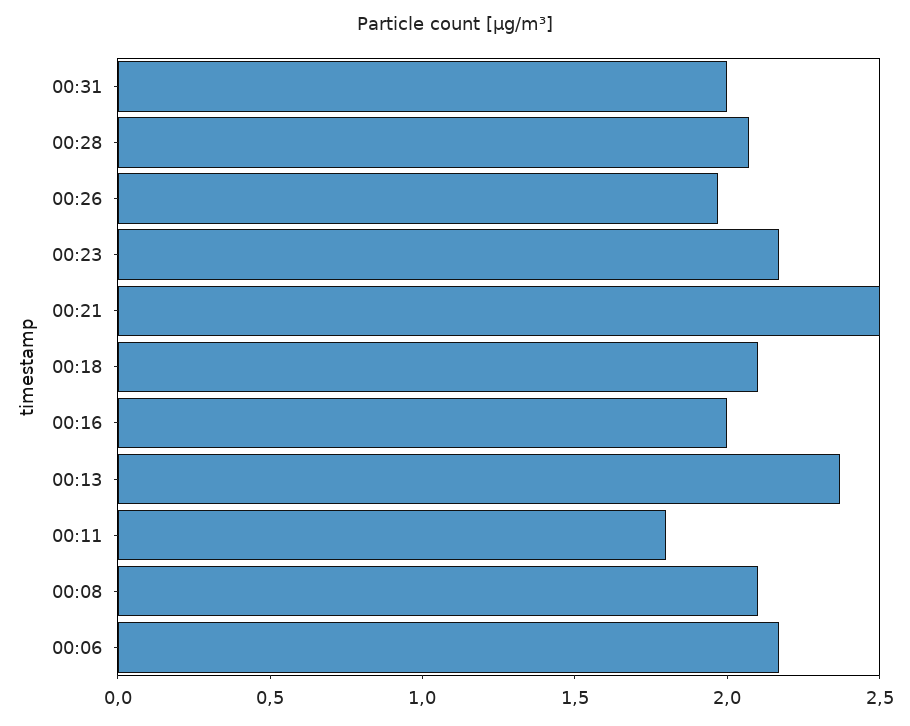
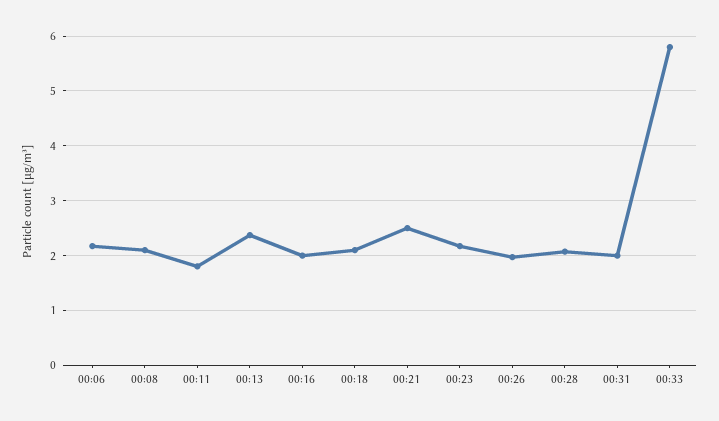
00:33: none -> 5.8

